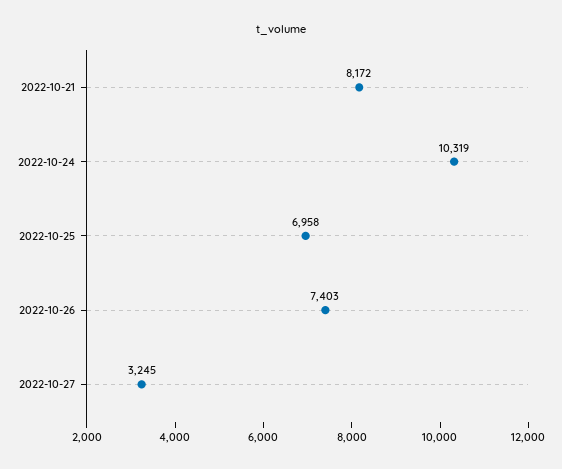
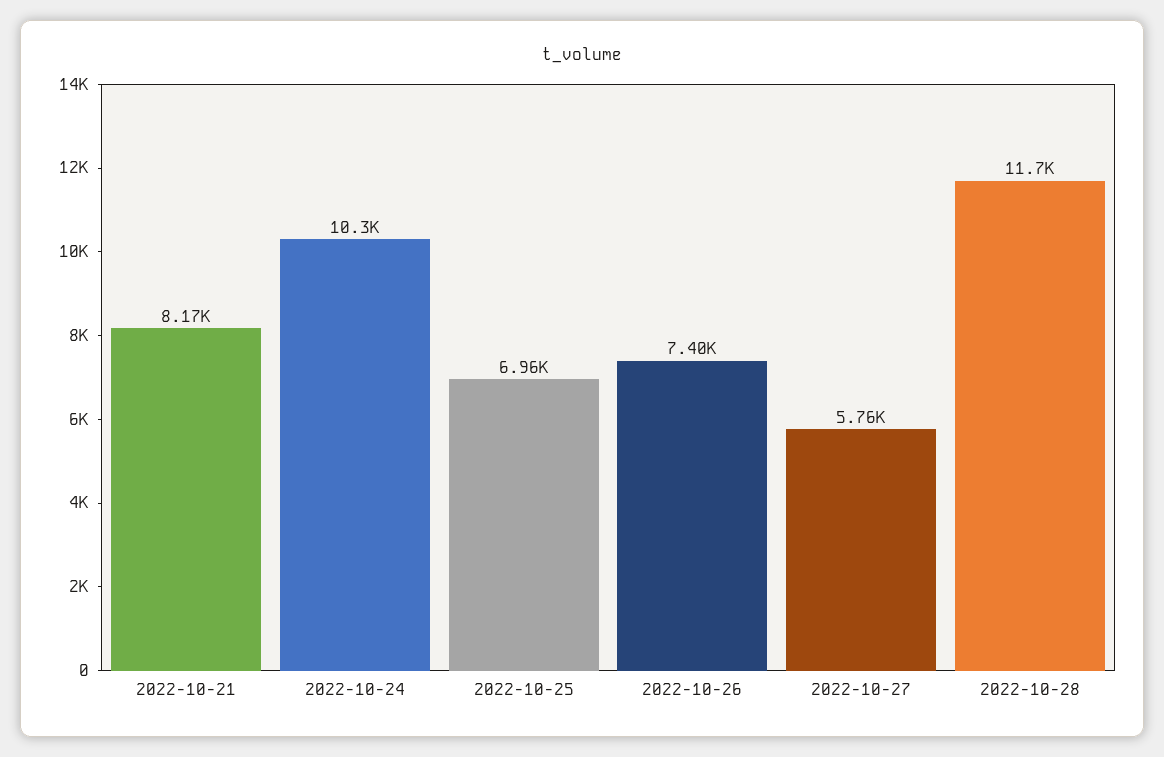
2022-10-27: 3245 -> 5760
2022-10-28: none -> 11700

